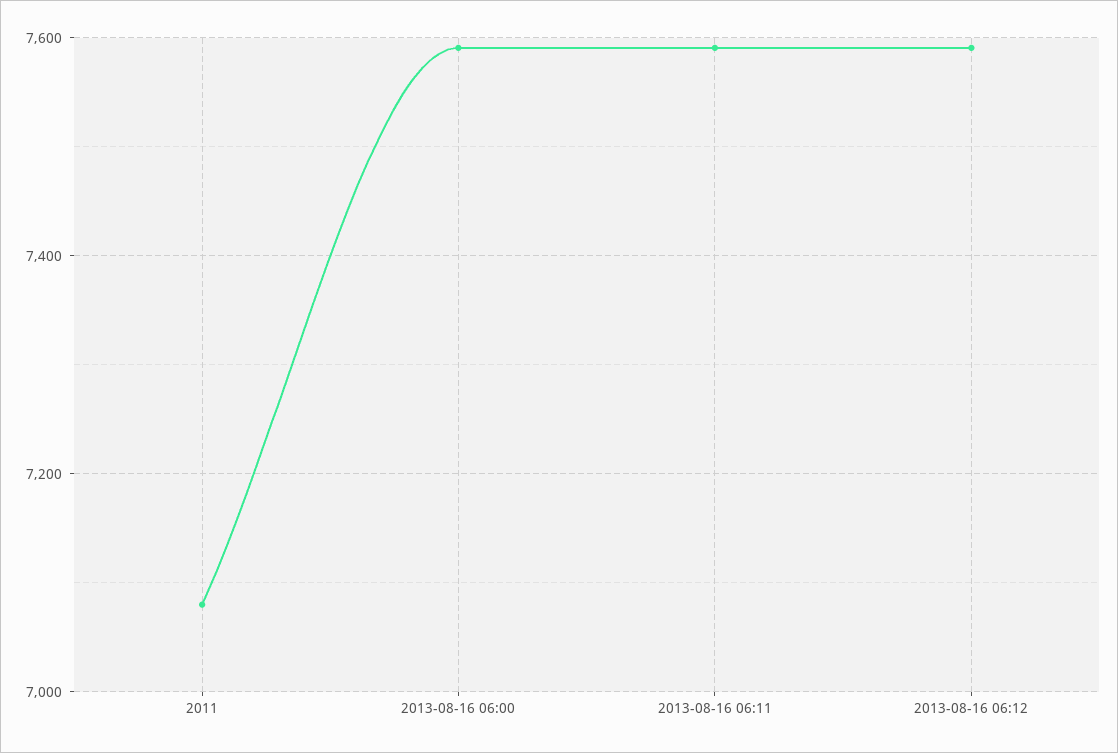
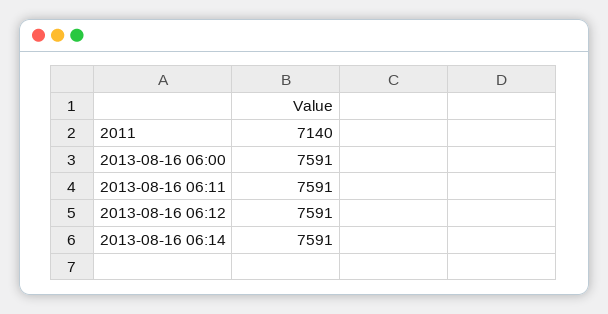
2011: 7080 -> 7140
2013-08-16 06:14: none -> 7591

